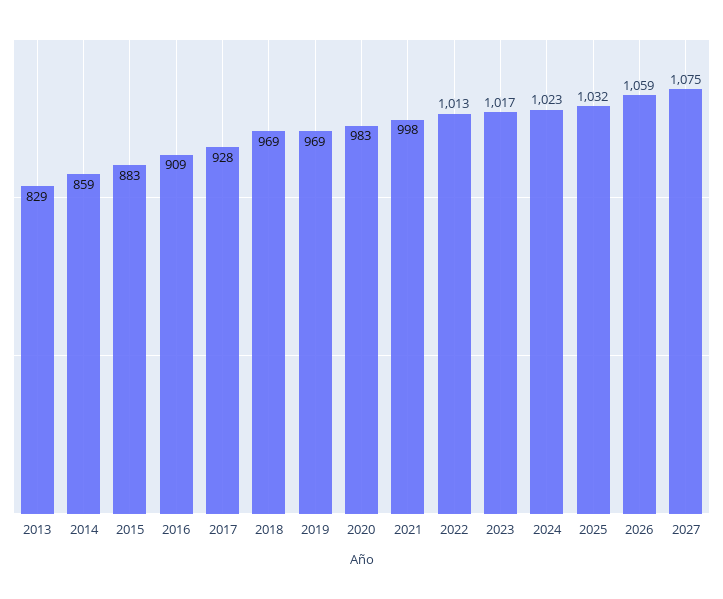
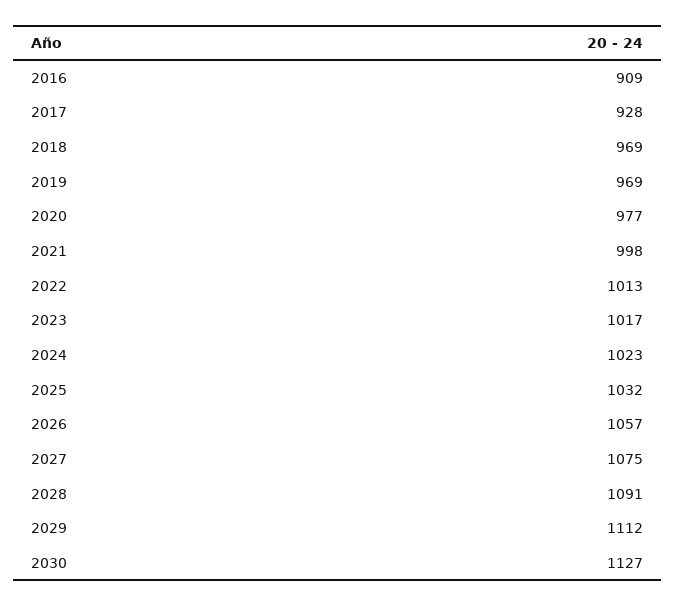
2013: 829 -> none
2014: 859 -> none
2015: 883 -> none
2020: 983 -> 977
2026: 1059 -> 1057
2028: none -> 1091
2029: none -> 1112
2030: none -> 1127

